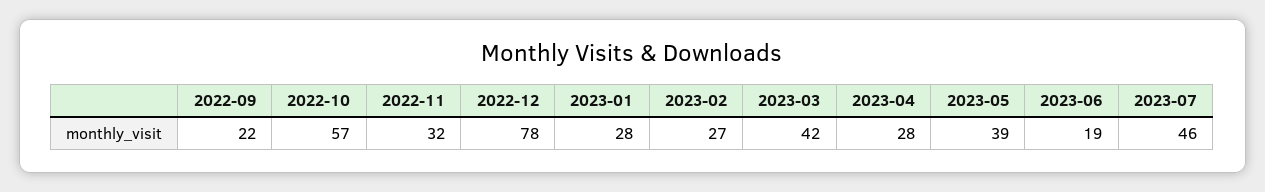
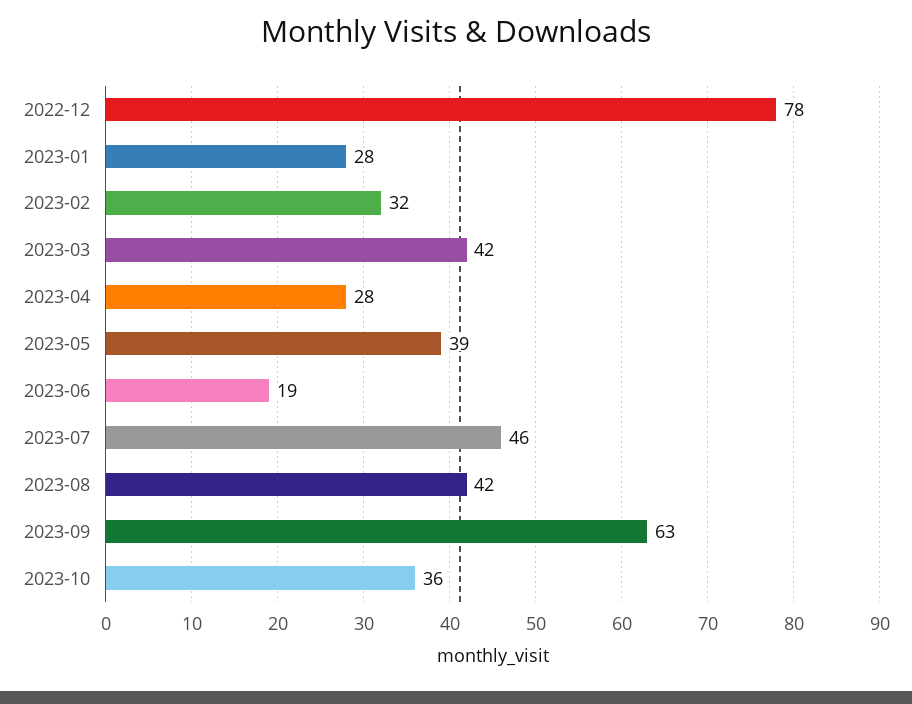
2022-09: 22 -> none
2022-10: 57 -> none
2022-11: 32 -> none
2023-02: 27 -> 32
2023-08: none -> 42
2023-09: none -> 63
2023-10: none -> 36

